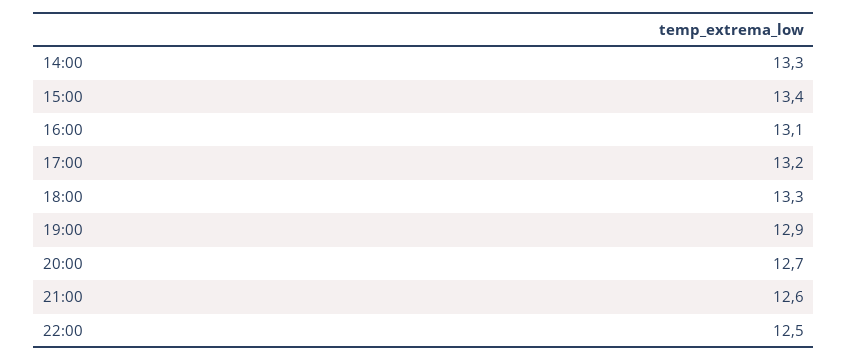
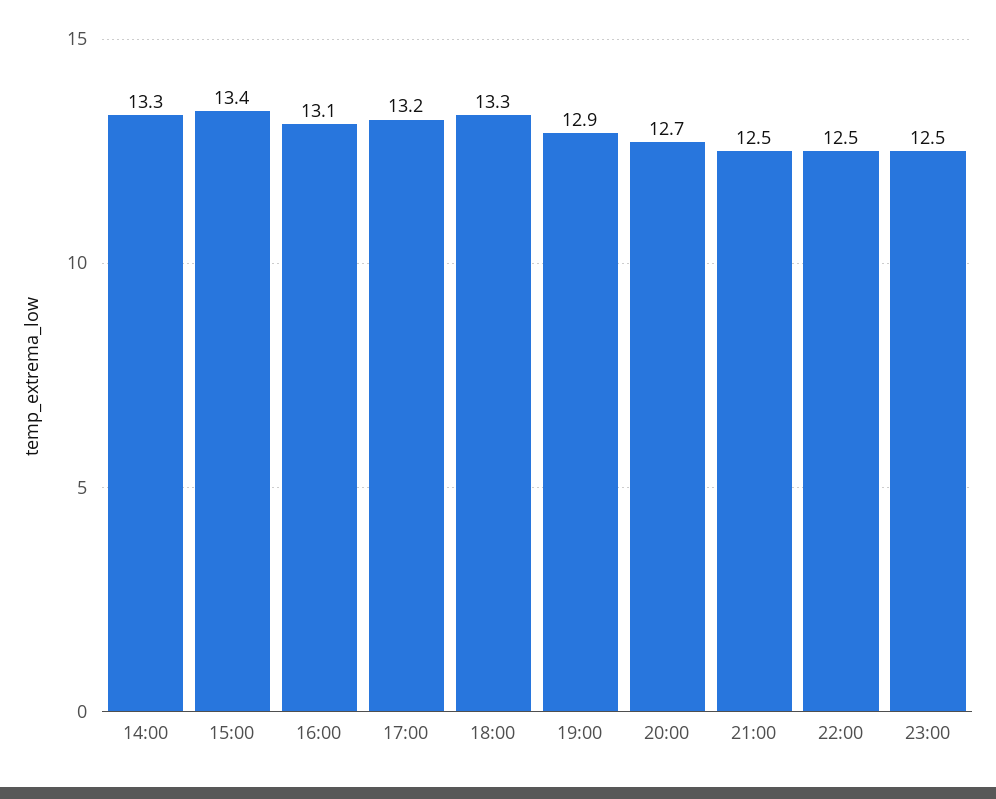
21:00: 12.6 -> 12.5
23:00: none -> 12.5

